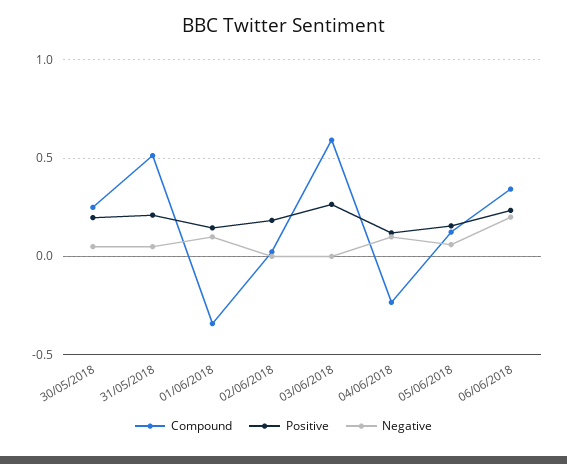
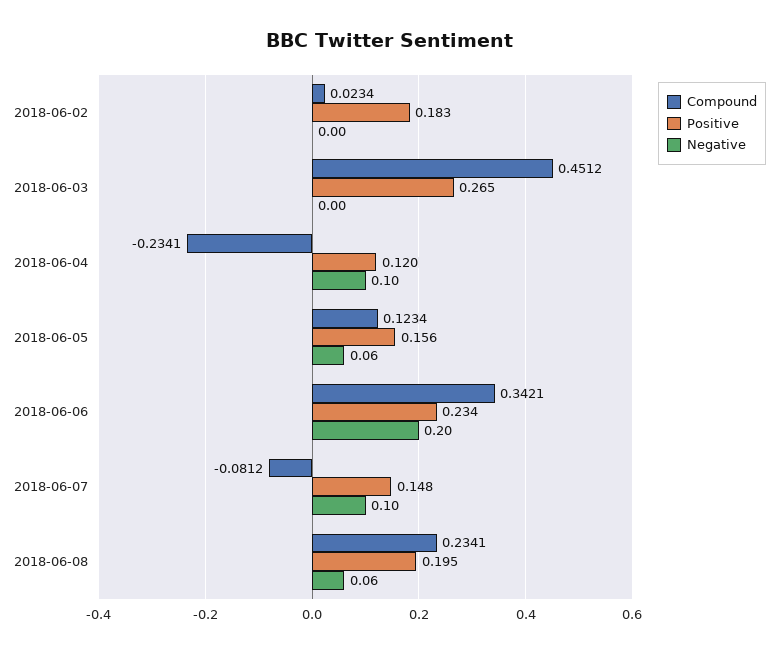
Compound, 30/05/2018: 0.25 -> none
Positive, 30/05/2018: 0.2 -> none
Negative, 30/05/2018: 0.05 -> none
Compound, 31/05/2018: 0.5 -> none
Positive, 31/05/2018: 0.2 -> none
Negative, 31/05/2018: 0.05 -> none
Compound, 01/06/2018: -0.35 -> none
Positive, 01/06/2018: 0.15 -> none
Negative, 01/06/2018: 0.1 -> none
Compound, 03/06/2018: 0.6 -> 0.4512
Compound, 2018-06-07: none -> -0.0812
Positive, 2018-06-07: none -> 0.148
Negative, 2018-06-07: none -> 0.1
Compound, 2018-06-08: none -> 0.2341
Positive, 2018-06-08: none -> 0.195
Negative, 2018-06-08: none -> 0.06

